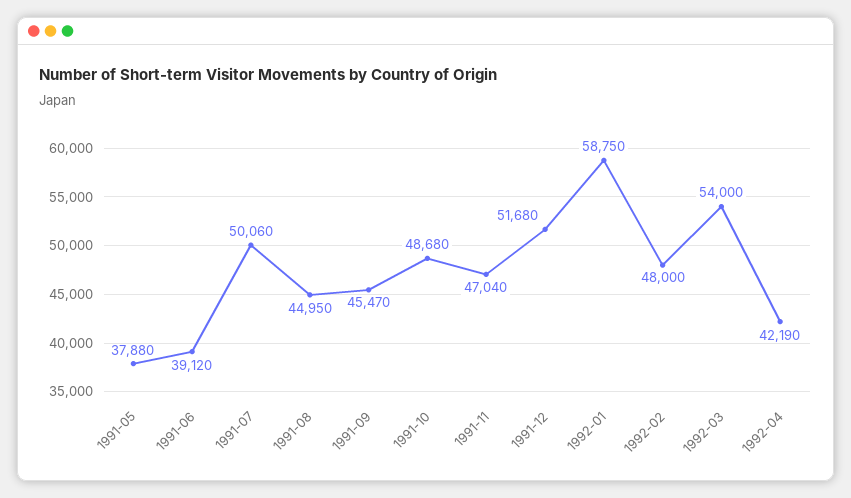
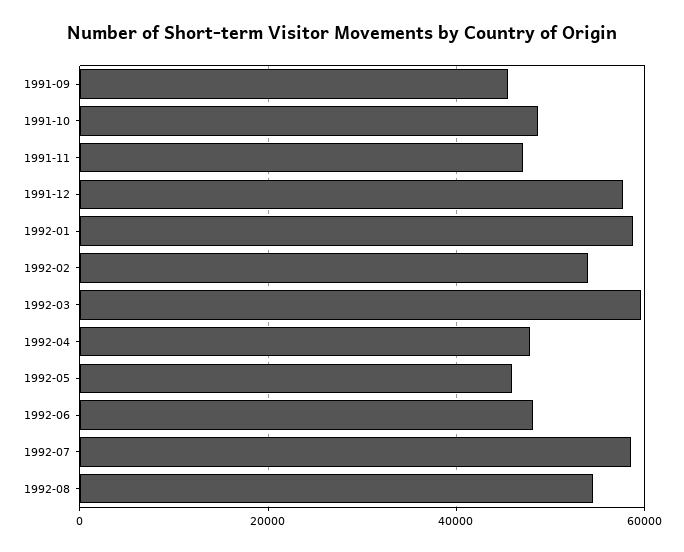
1991-05: 37880 -> none
1991-06: 39120 -> none
1991-07: 50060 -> none
1991-08: 44950 -> none
1991-12: 51680 -> 58000
1992-02: 48000 -> 54000
1992-03: 54000 -> 60000
1992-04: 42190 -> 48000
1992-05: none -> 46000
1992-06: none -> 48000
1992-07: none -> 58000
1992-08: none -> 54000

